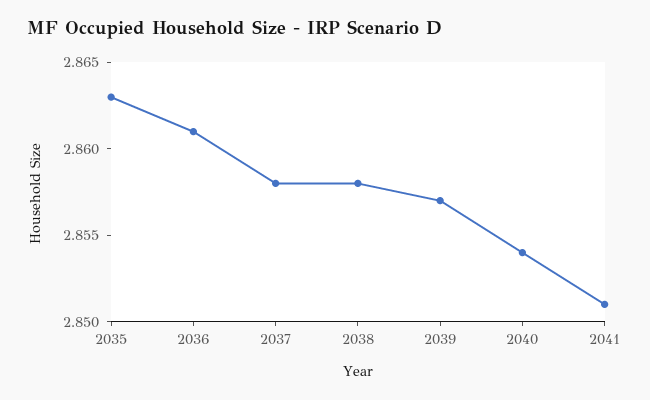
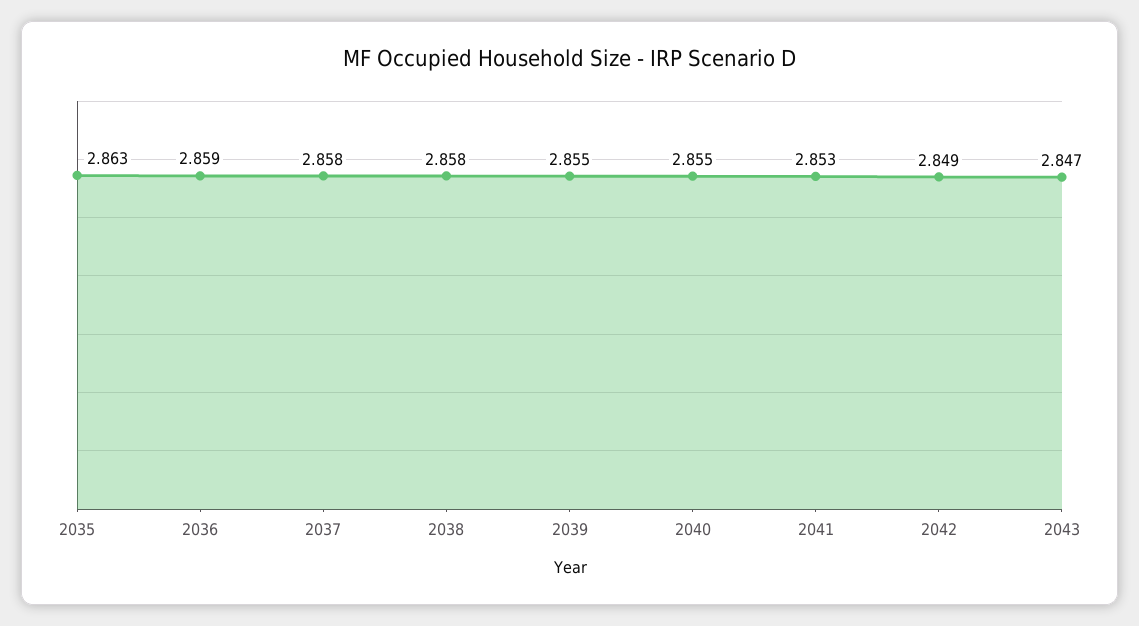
2036: 2.861 -> 2.859
2039: 2.857 -> 2.855
2040: 2.854 -> 2.855
2041: 2.851 -> 2.853
2042: none -> 2.849
2043: none -> 2.847

